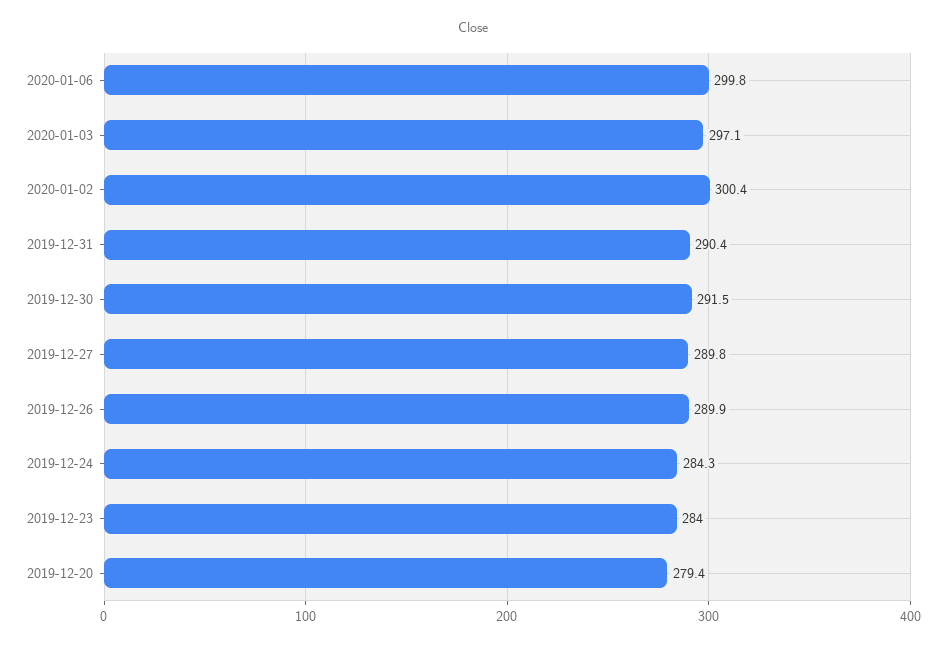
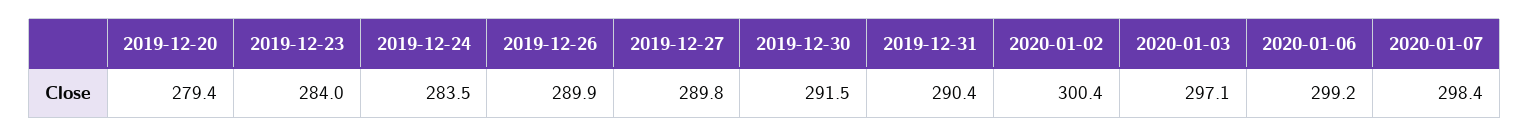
2020-01-06: 299.8 -> 299.2
2019-12-24: 284.3 -> 283.5
2020-01-07: none -> 298.4

